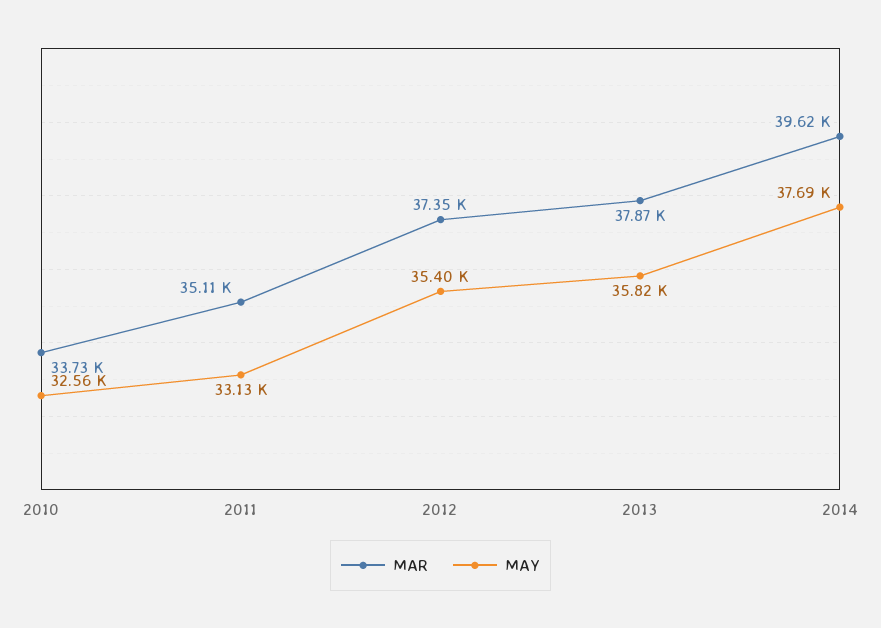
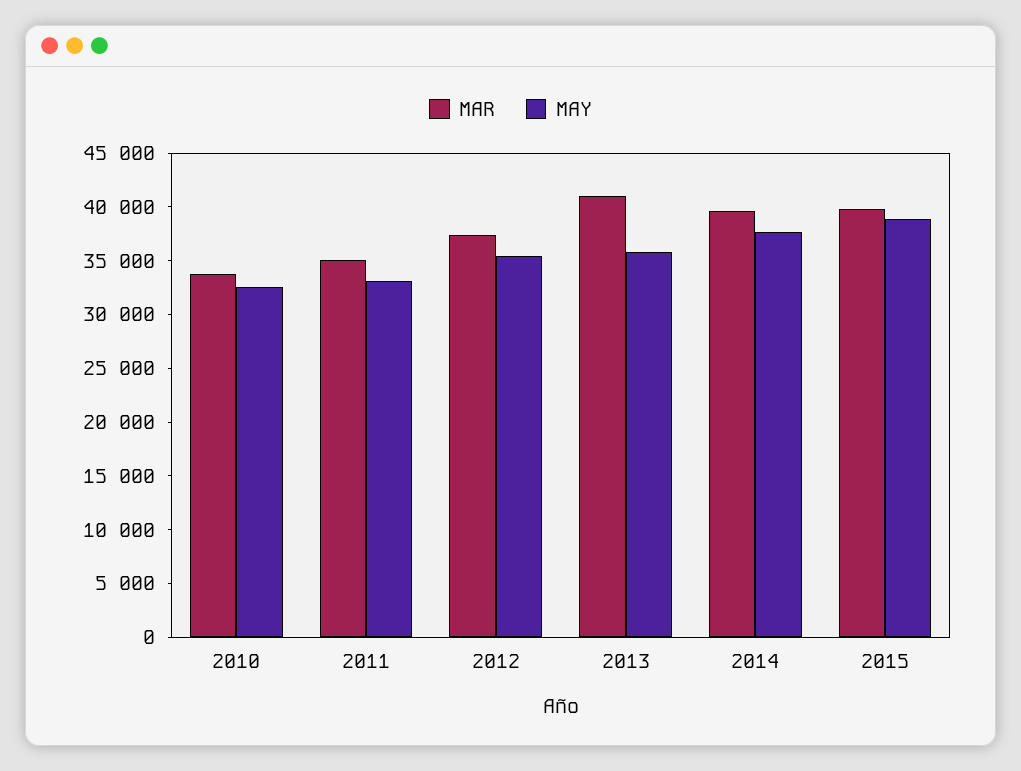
MAR, 2013: 37870 -> 41000
MAR, 2015: none -> 40000
MAY, 2015: none -> 39000

